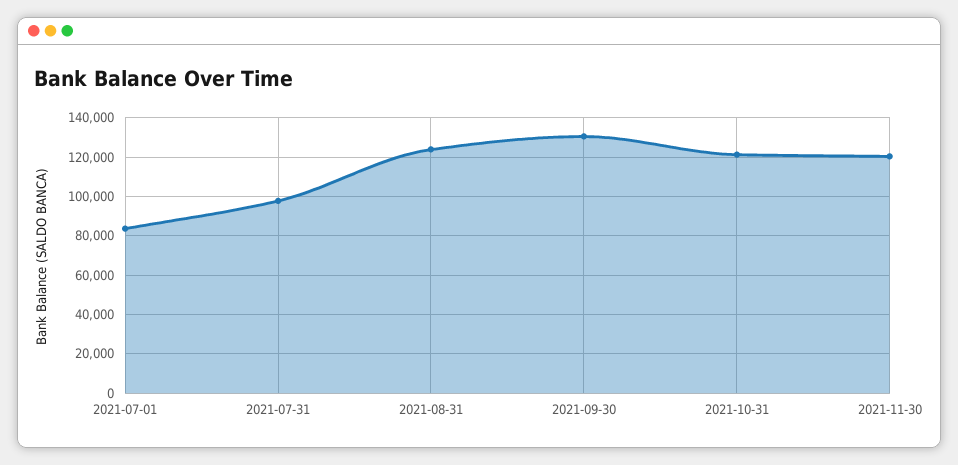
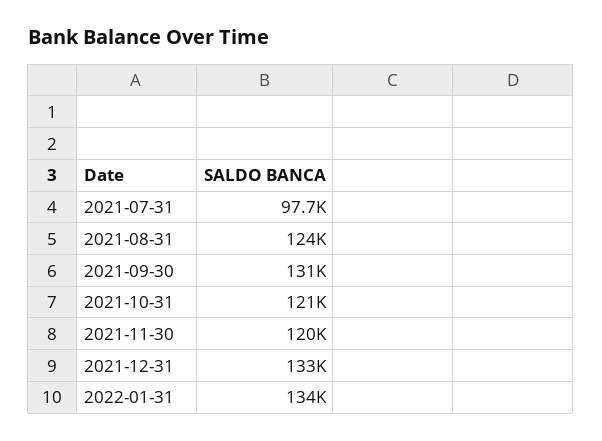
2021-07-01: 85000 -> none
2021-12-31: none -> 133000
2022-01-31: none -> 134000

